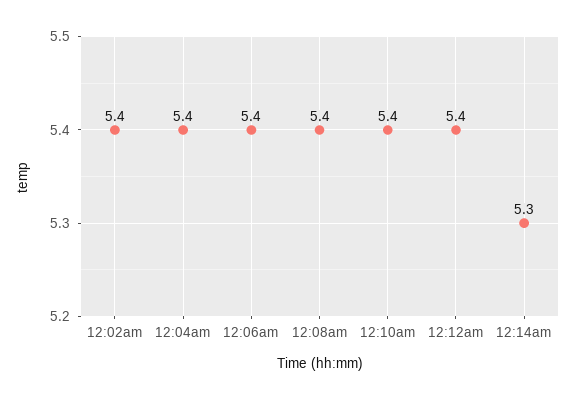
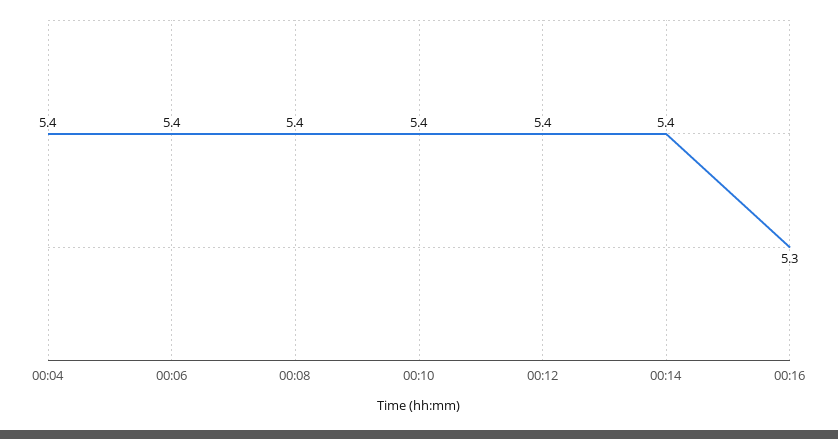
12:02am: 5.4 -> none
12:14am: 5.3 -> 5.4
00:16: none -> 5.3

